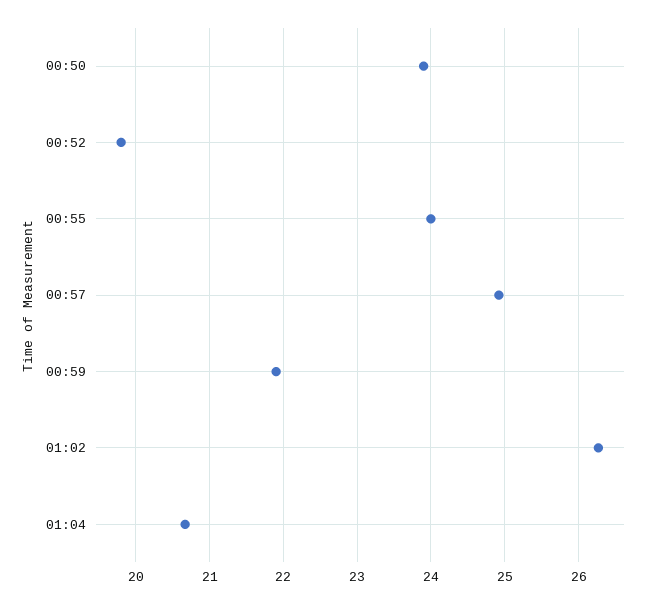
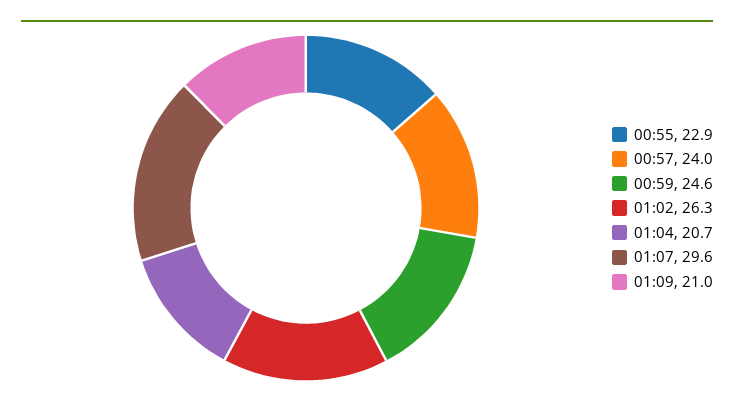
00:50: 23.9 -> none
00:52: 19.8 -> none
00:55: 24 -> 22.9
00:57: 24.9 -> 24
00:59: 21.9 -> 24.6
01:07: none -> 29.6
01:09: none -> 21

